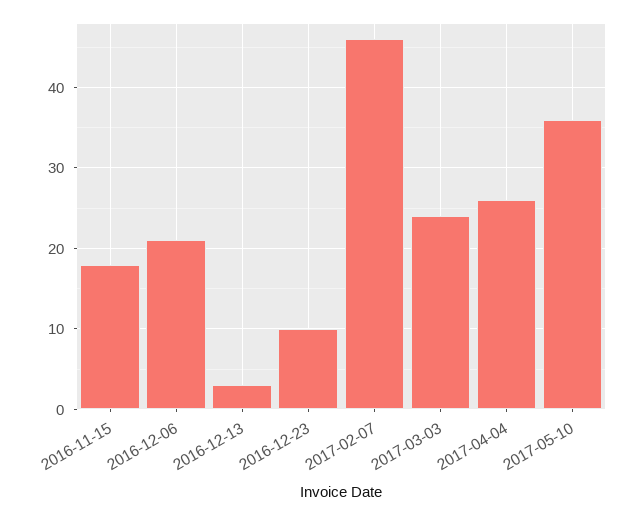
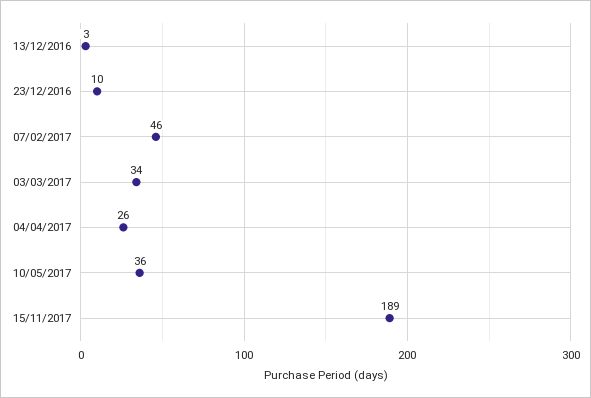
2016-11-15: 18 -> none
2016-12-06: 21 -> none
2017-03-03: 24 -> 34
15/11/2017: none -> 189

